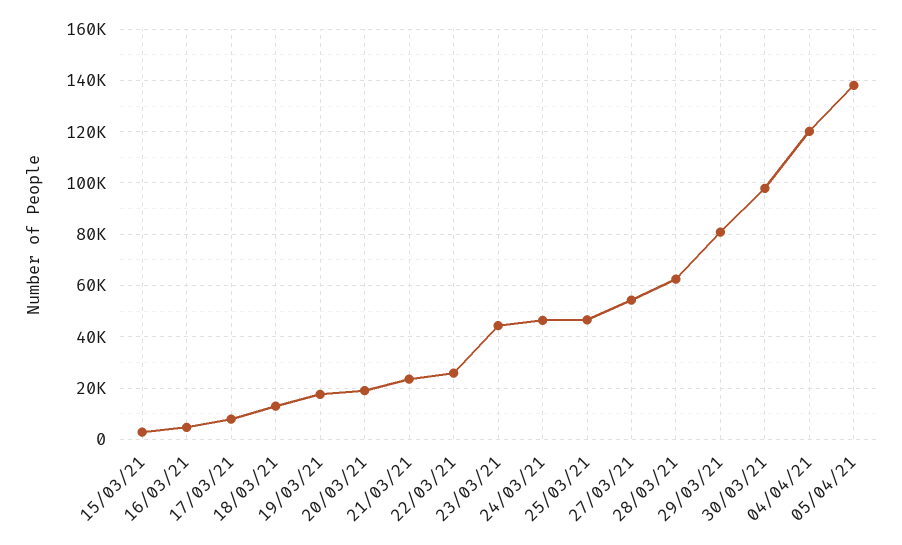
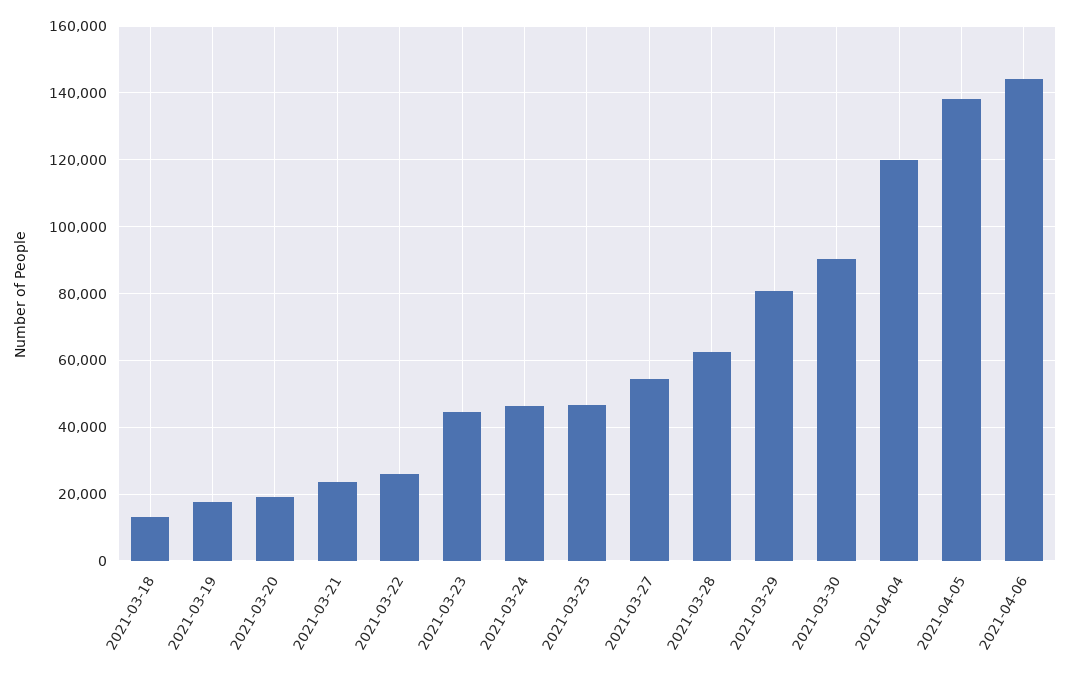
15/03/21: 2500 -> none
16/03/21: 5000 -> none
17/03/21: 7500 -> none
30/03/21: 97500 -> 90000
2021-04-06: none -> 144000

